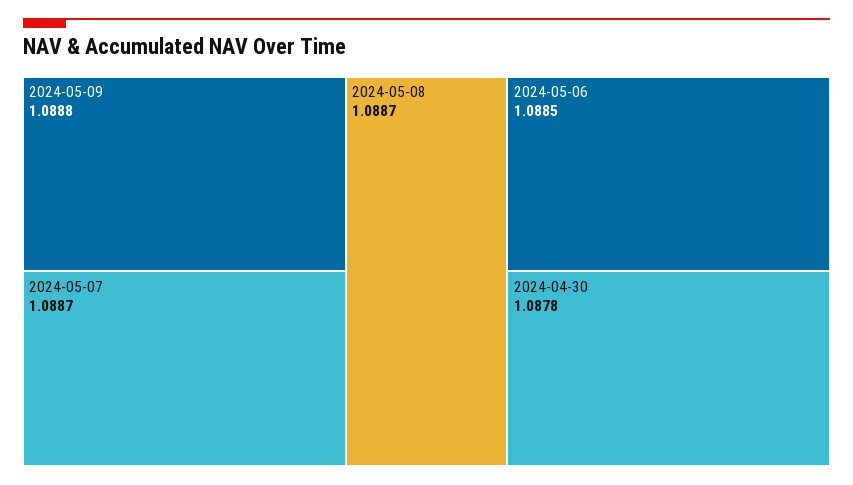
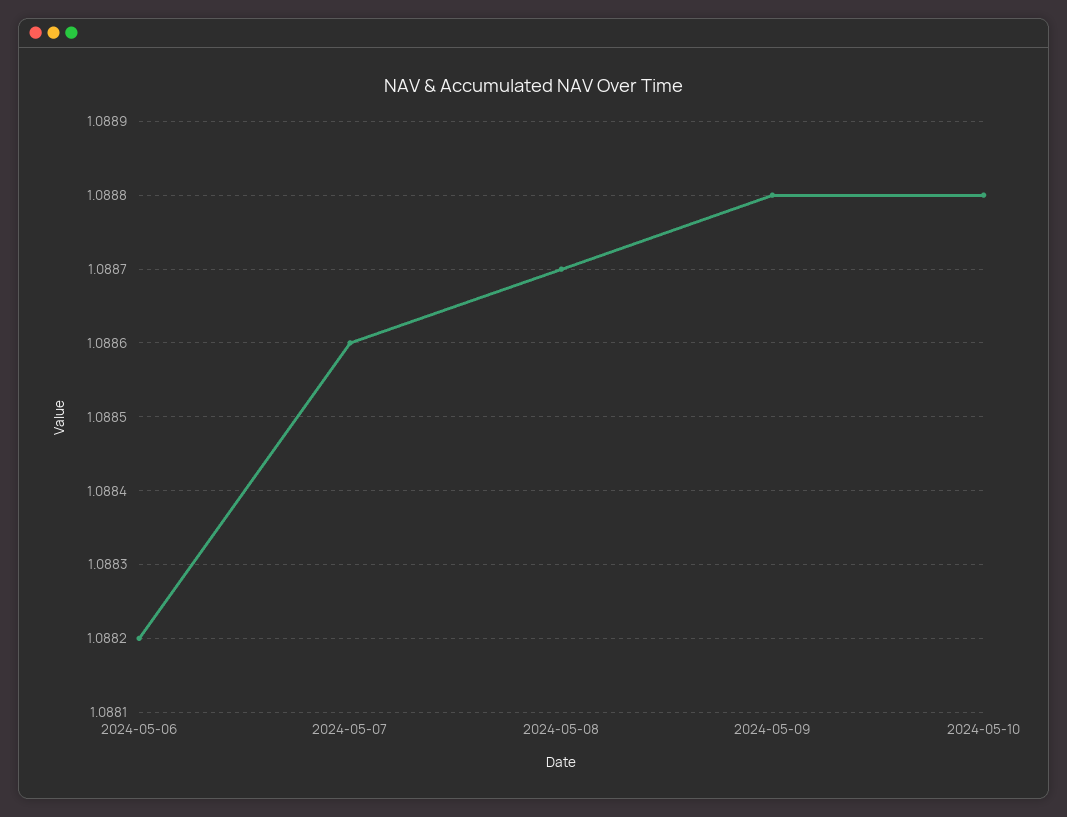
2024-05-07: 1.0887 -> 1.0886
2024-05-06: 1.0885 -> 1.0882
2024-04-30: 1.0878 -> none
2024-05-10: none -> 1.0888

